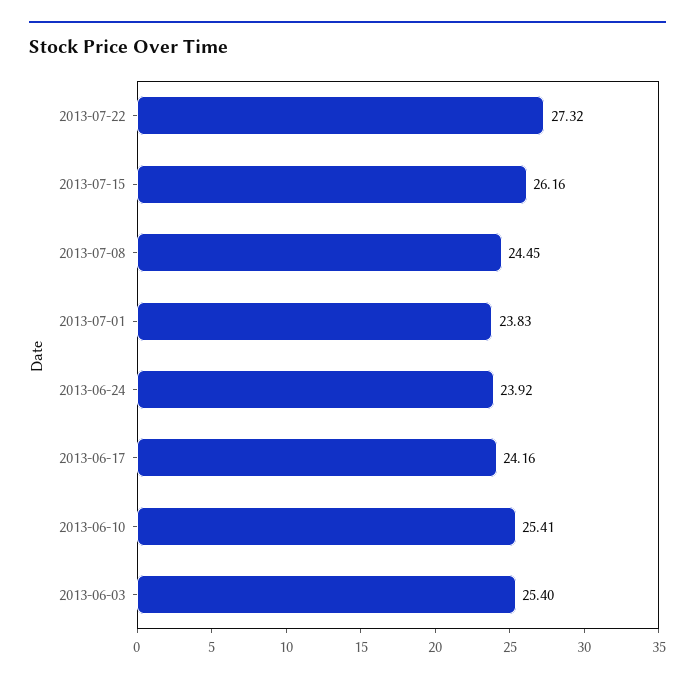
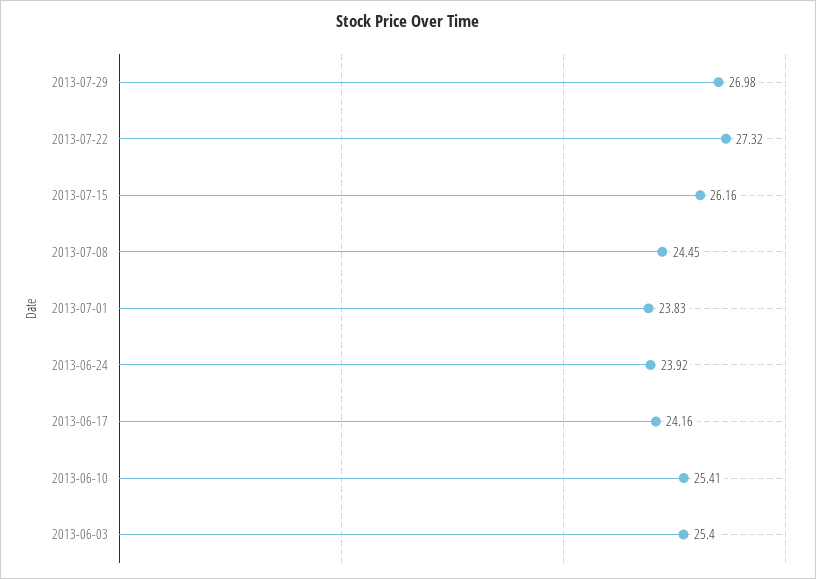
2013-07-29: none -> 26.98

